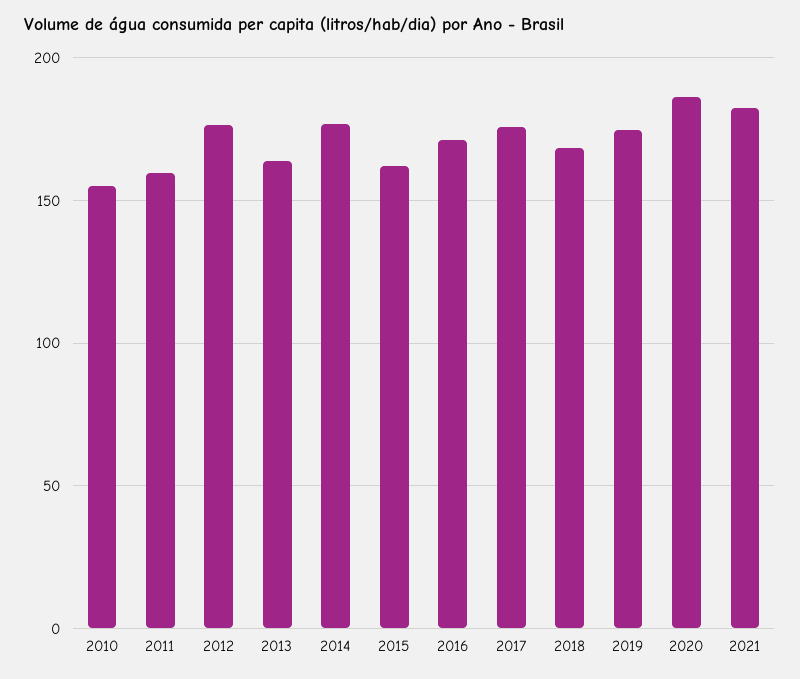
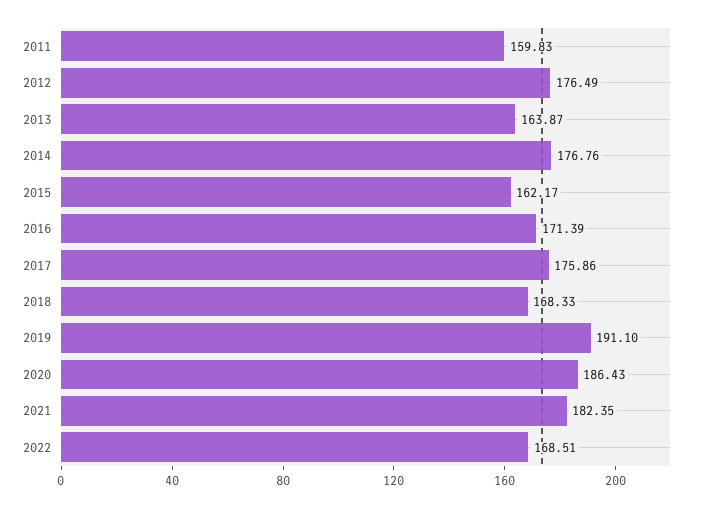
2010: 155 -> none
2019: 175 -> 191.1
2022: none -> 168.51

